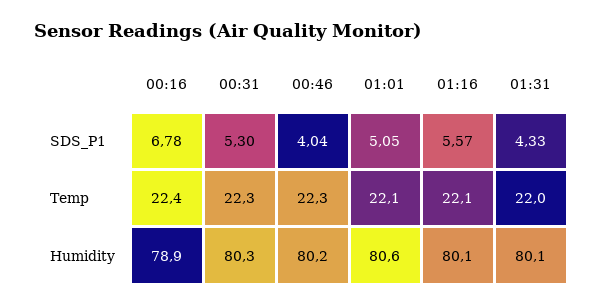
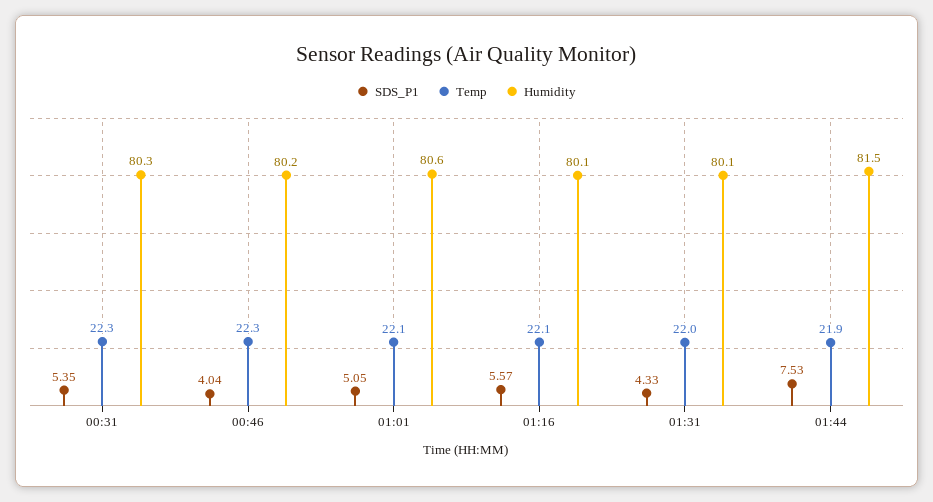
SDS_P1, 00:16: 6.78 -> none
SDS_P1, 00:31: 5.3 -> 5.35
Temp, 00:16: 22.4 -> none
Humidity, 00:16: 78.9 -> none
SDS_P1, 01:44: none -> 7.53
Temp, 01:44: none -> 21.9
Humidity, 01:44: none -> 81.5

